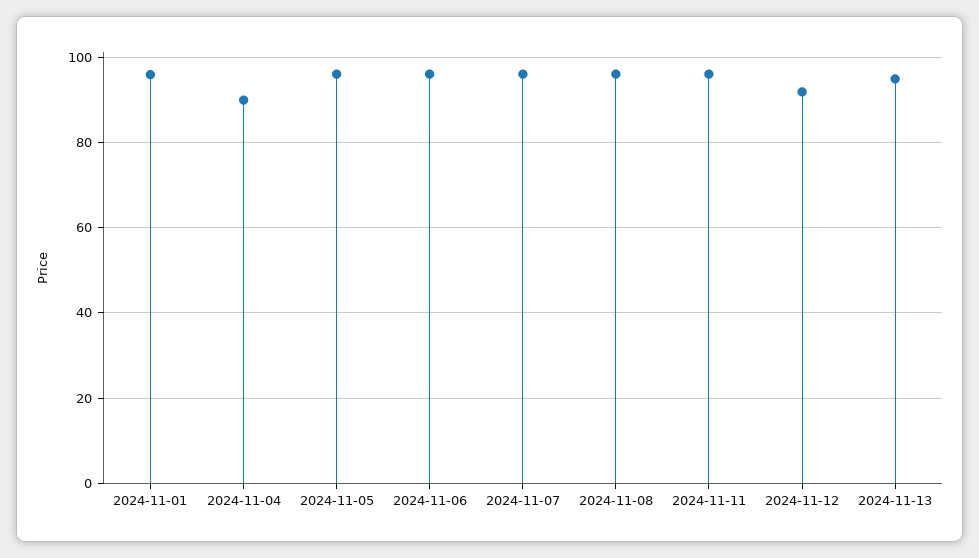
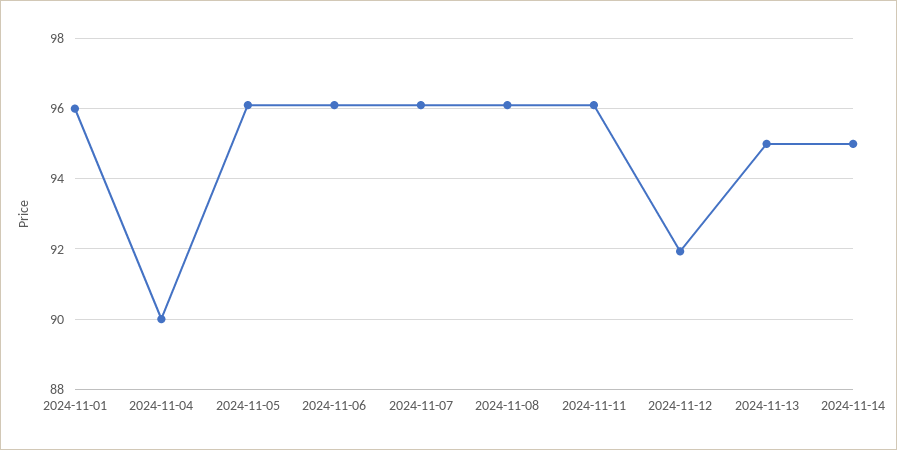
2024-11-14: none -> 95

